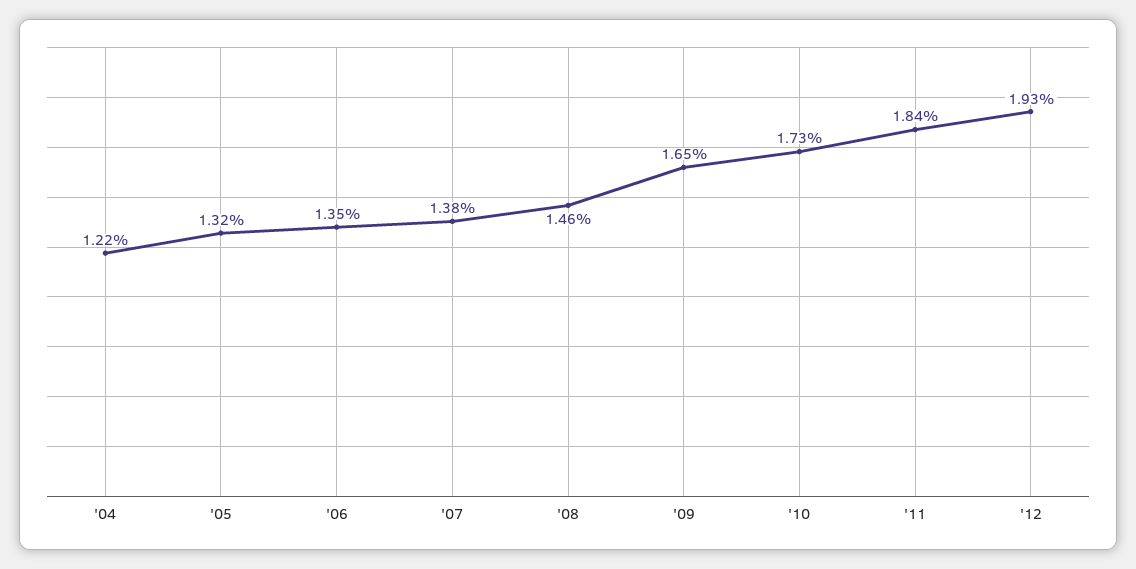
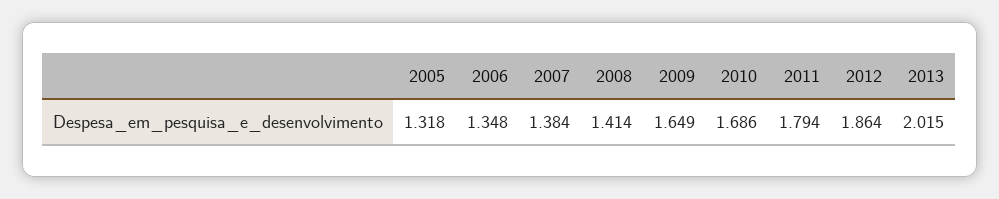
'04: 1.22 -> none
'08: 1.46 -> 1.414
'10: 1.73 -> 1.686
'11: 1.84 -> 1.794
'12: 1.93 -> 1.864
2013: none -> 2.015

